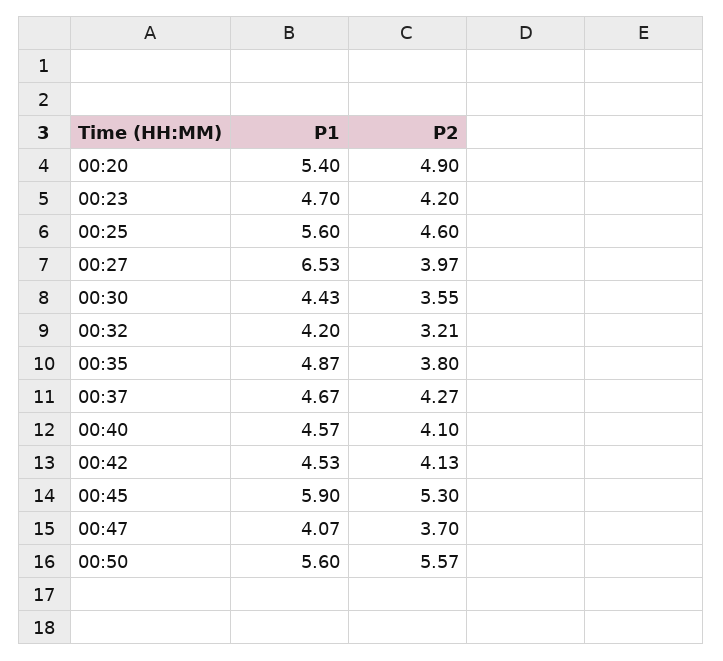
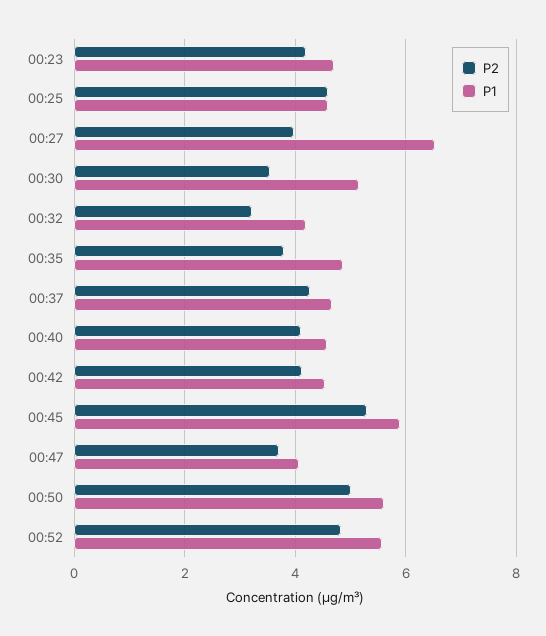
P1, 00:20: 5.4 -> none
P2, 00:20: 4.9 -> none
P1, 00:25: 5.6 -> 4.6
P1, 00:30: 4.43 -> 5.2
P2, 00:50: 5.57 -> 5
P2, 00:52: none -> 4.8
P1, 00:52: none -> 5.6

